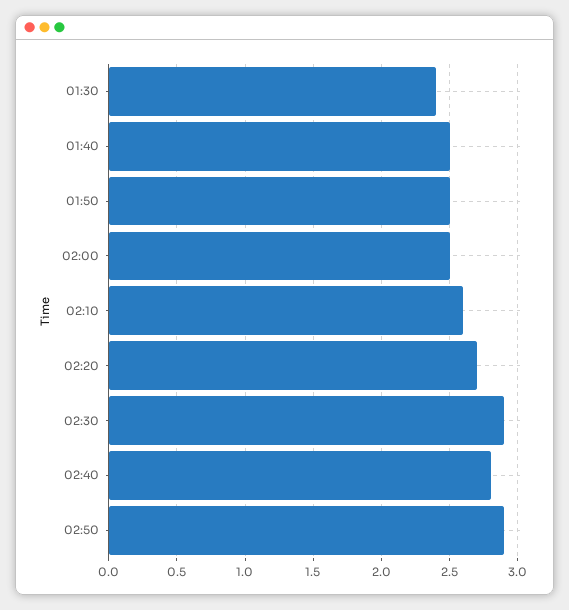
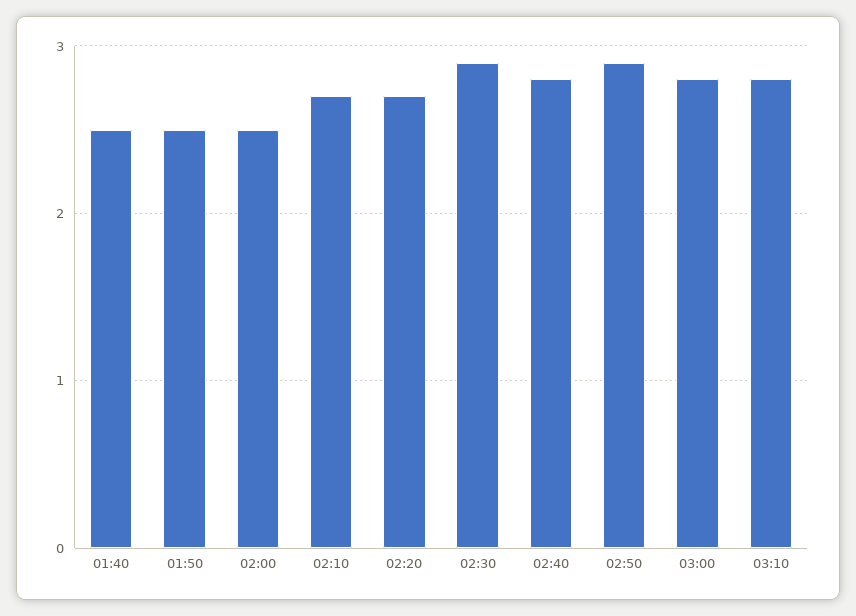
01:30: 2.4 -> none
02:10: 2.6 -> 2.7
03:00: none -> 2.8
03:10: none -> 2.8

